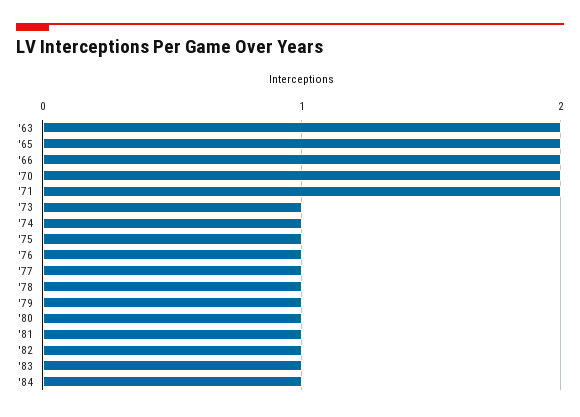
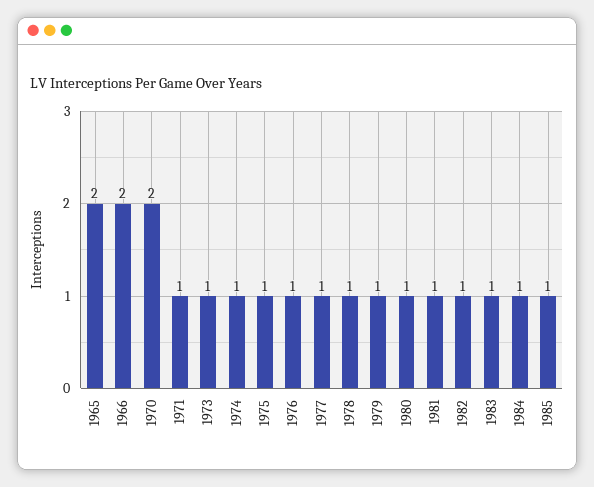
'63: 2 -> none
'71: 2 -> 1
1985: none -> 1

